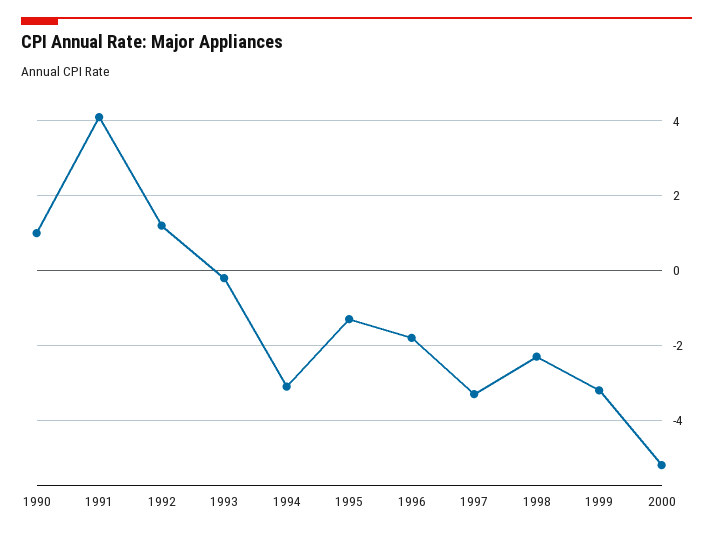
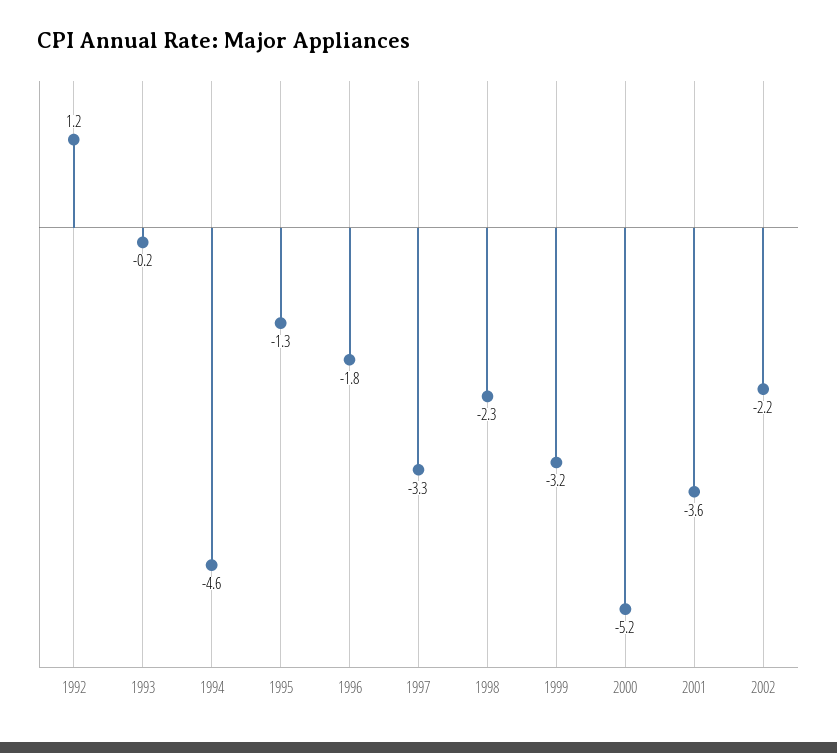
1990: 1 -> none
1991: 4 -> none
1994: -3 -> -4.6
2001: none -> -3.6
2002: none -> -2.2

